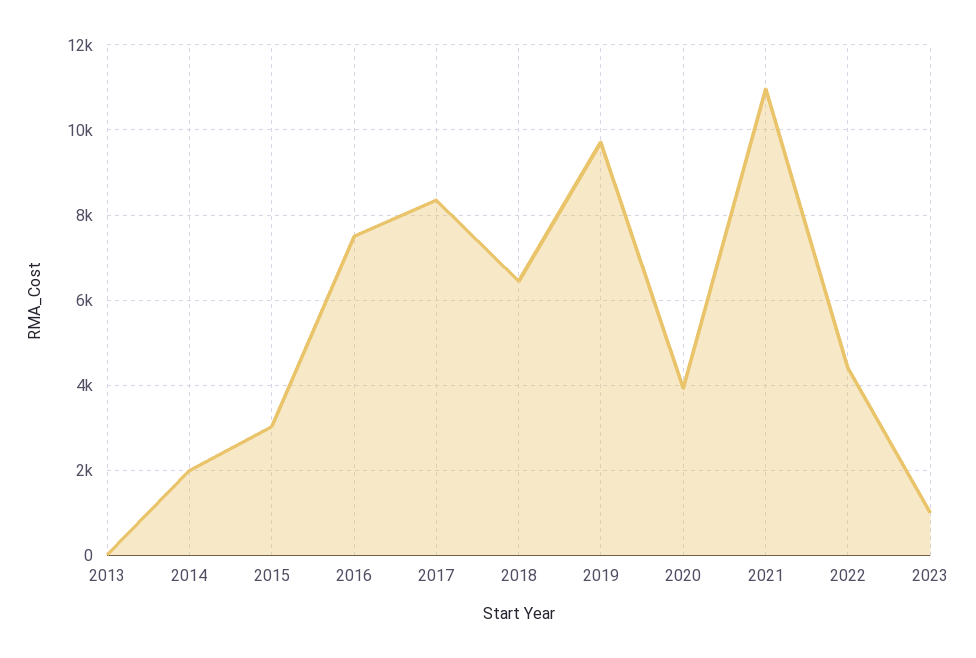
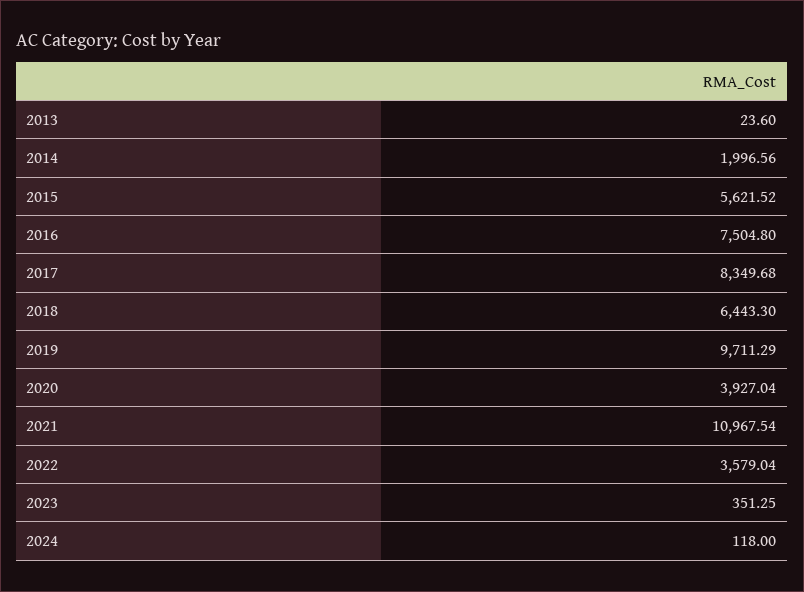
2015: 3000 -> 5621.52
2022: 4400 -> 3579.04
2023: 1000 -> 351.25
2024: none -> 118

